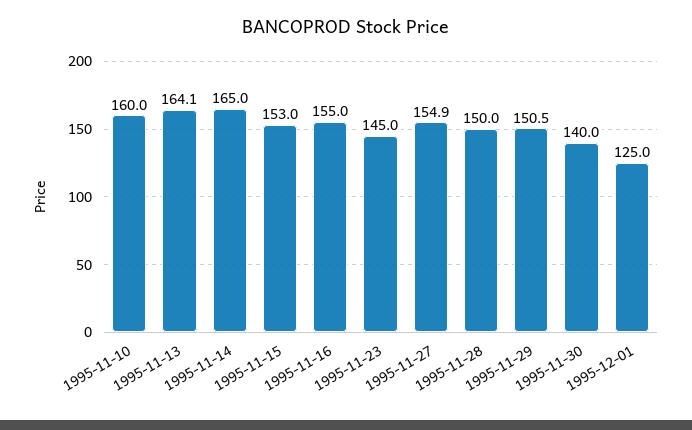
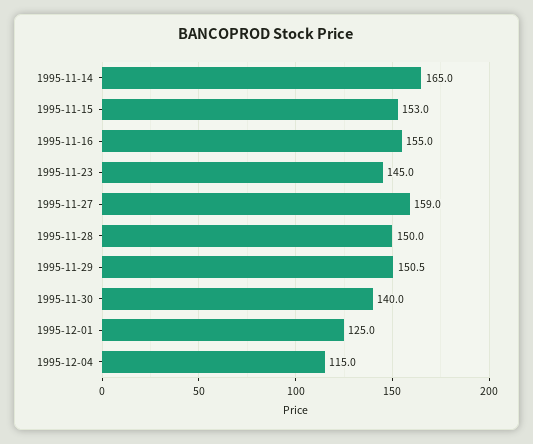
1995-11-10: 160 -> none
1995-11-13: 164.1 -> none
1995-11-27: 154.9 -> 159
1995-12-04: none -> 115

